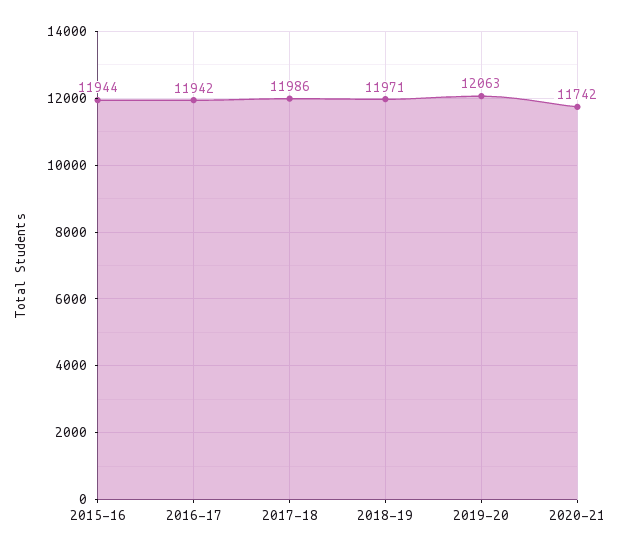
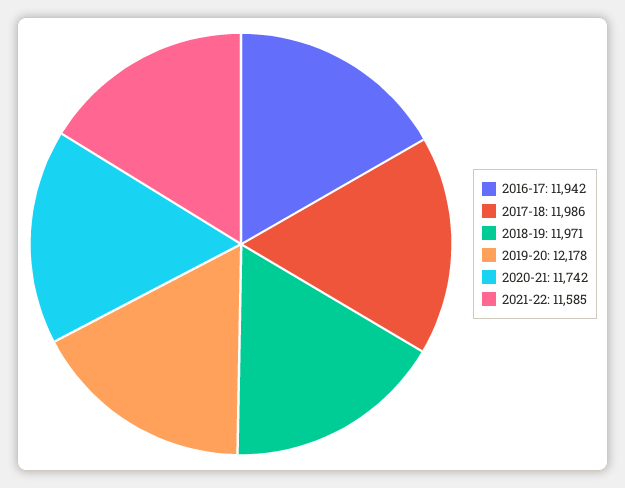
2015-16: 11944 -> none
2019-20: 12063 -> 12178
2021-22: none -> 11585

